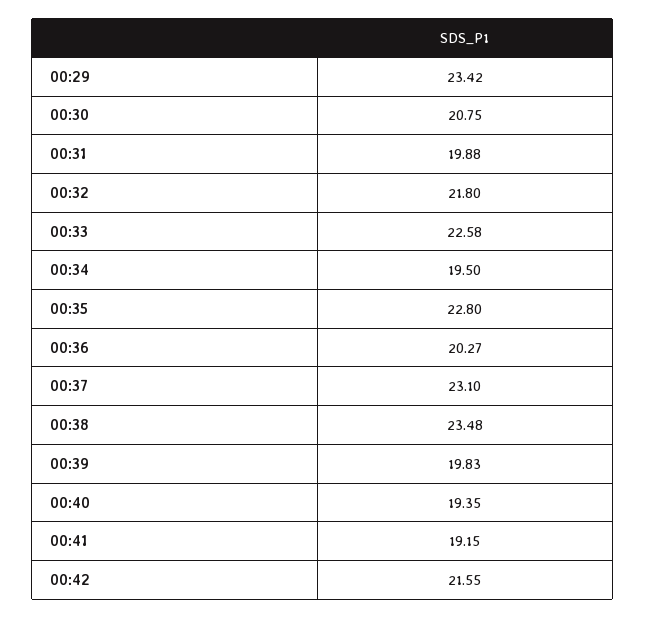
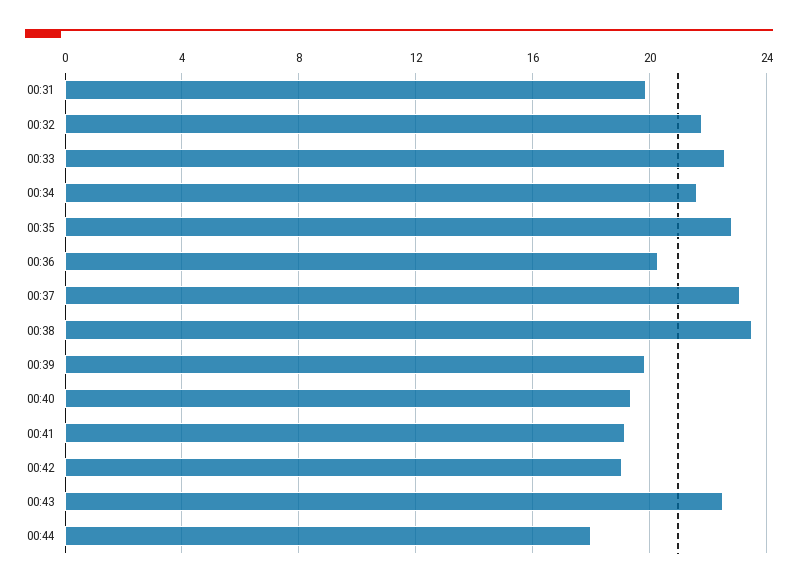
00:29: 23.42 -> none
00:30: 20.75 -> none
00:34: 19.5 -> 21.5
00:42: 21.55 -> 19
00:43: none -> 22.5
00:44: none -> 18

